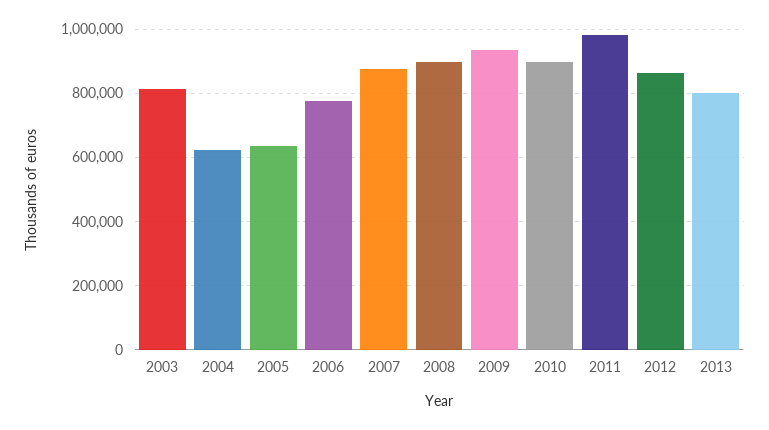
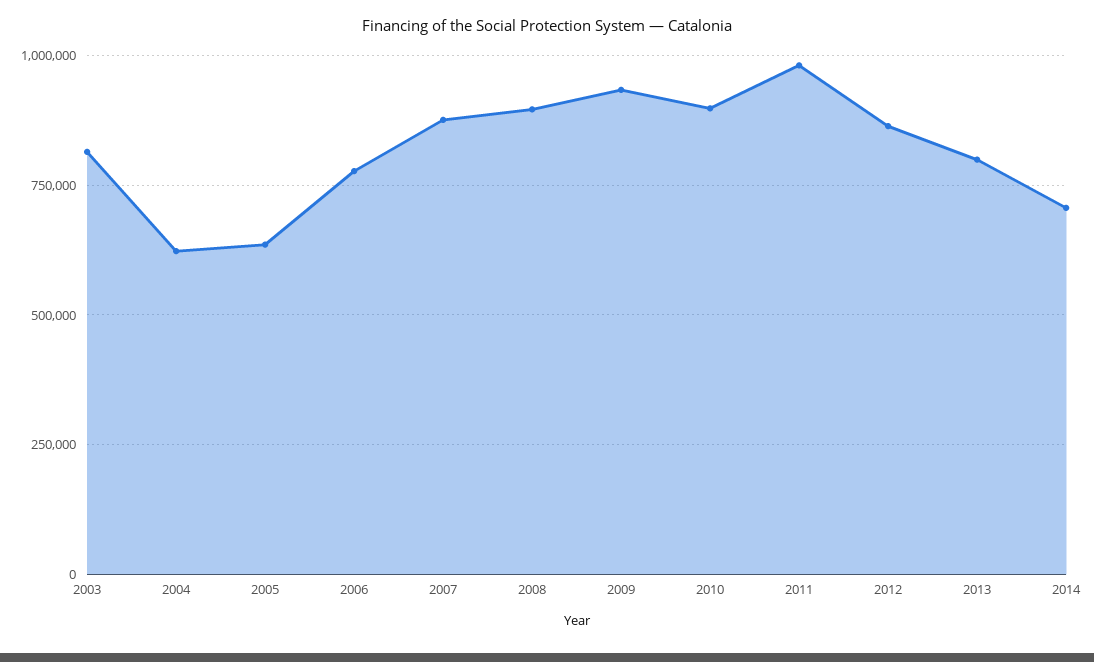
2014: none -> 700000

